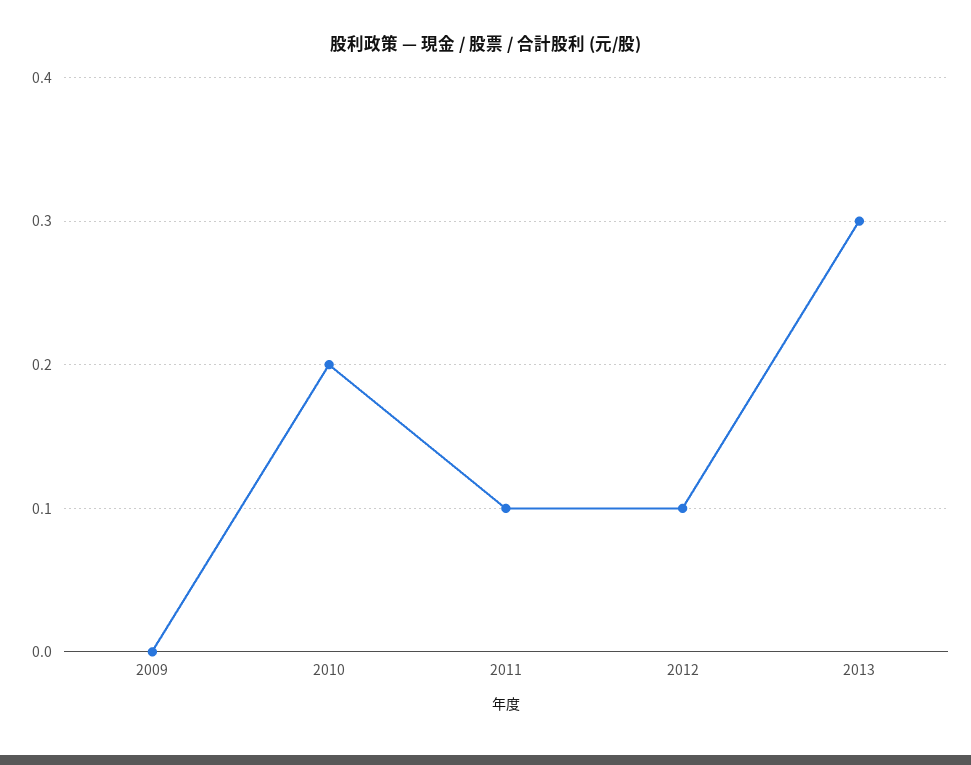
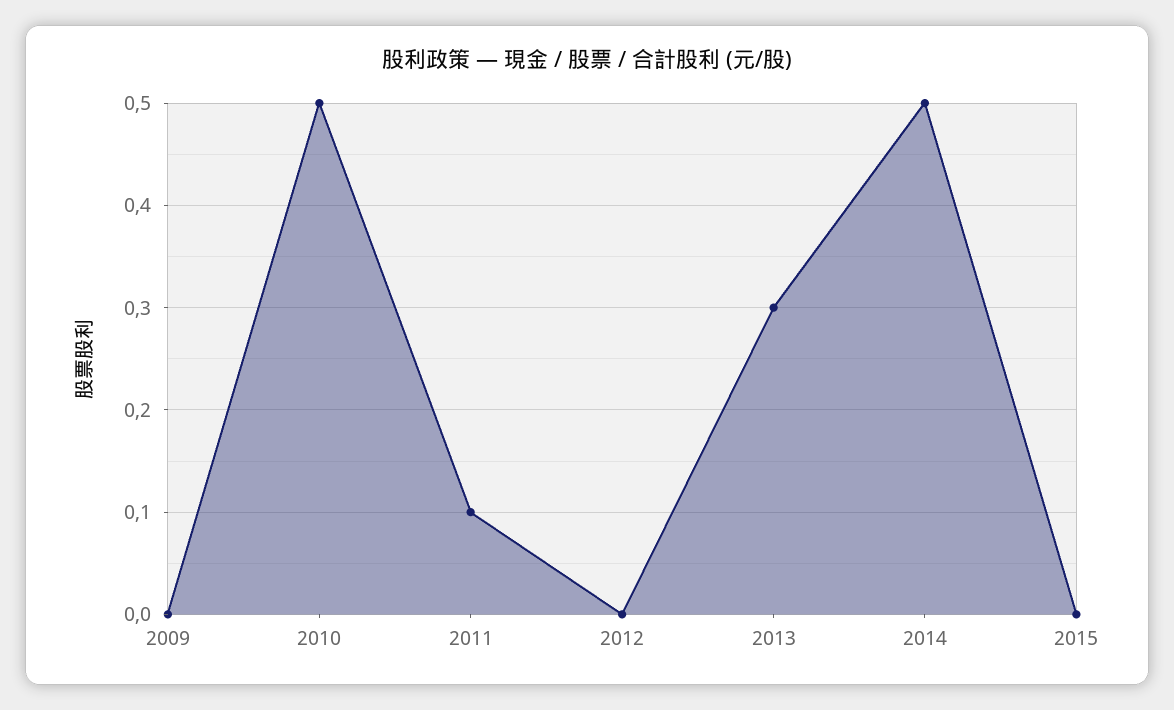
2010: 0.2 -> 0.5
2012: 0.1 -> 0
2014: none -> 0.5
2015: none -> 0

